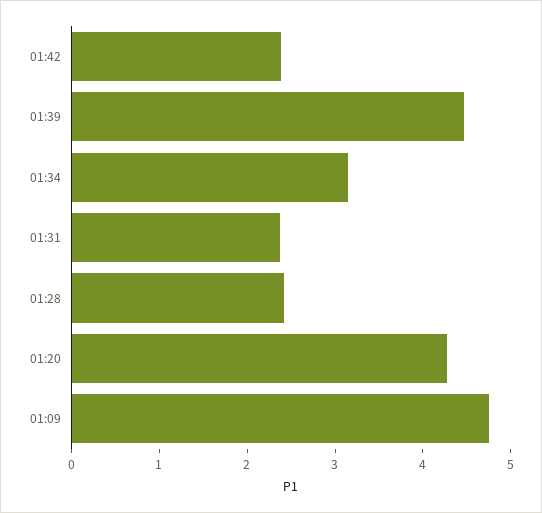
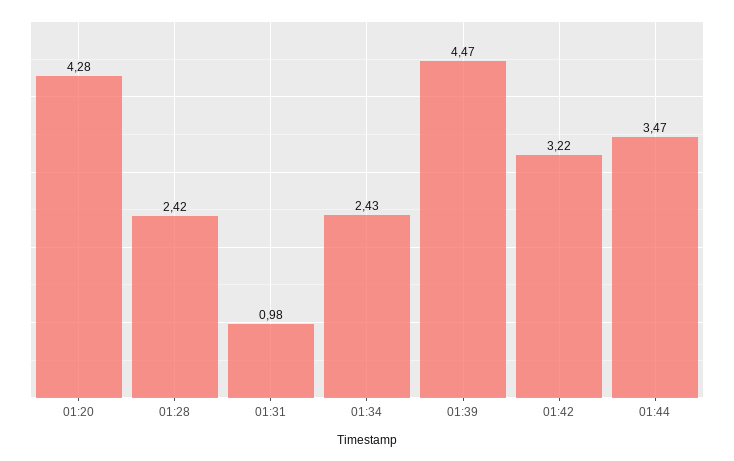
01:42: 2.4 -> 3.22
01:34: 3.2 -> 2.43
01:31: 2.4 -> 0.98
01:09: 4.8 -> none
01:44: none -> 3.47

